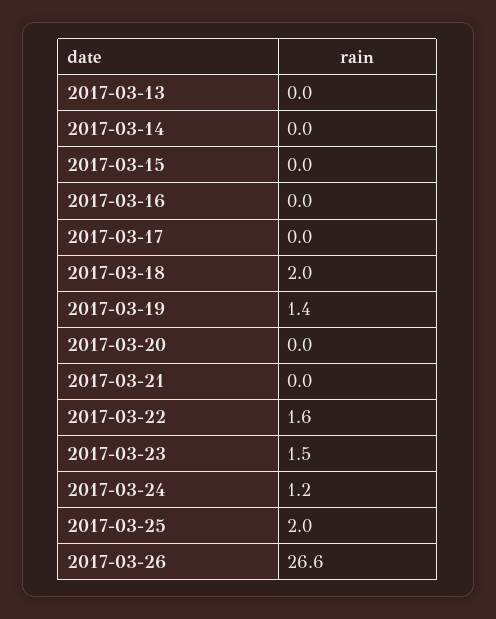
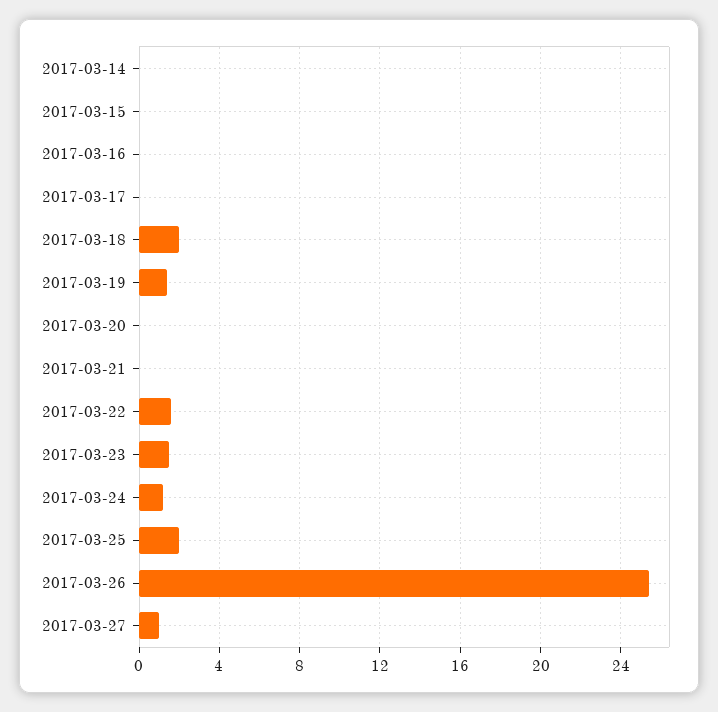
2017-03-13: 0 -> none
2017-03-26: 26.6 -> 25.5
2017-03-27: none -> 1

